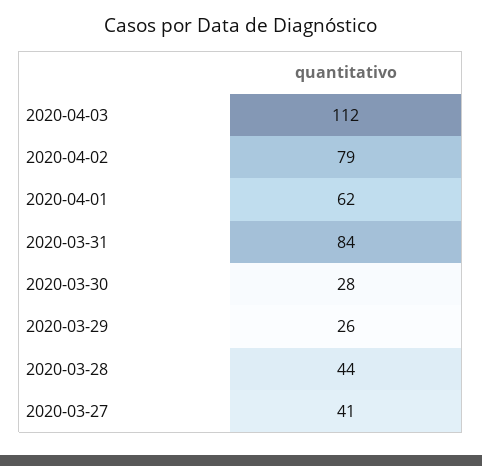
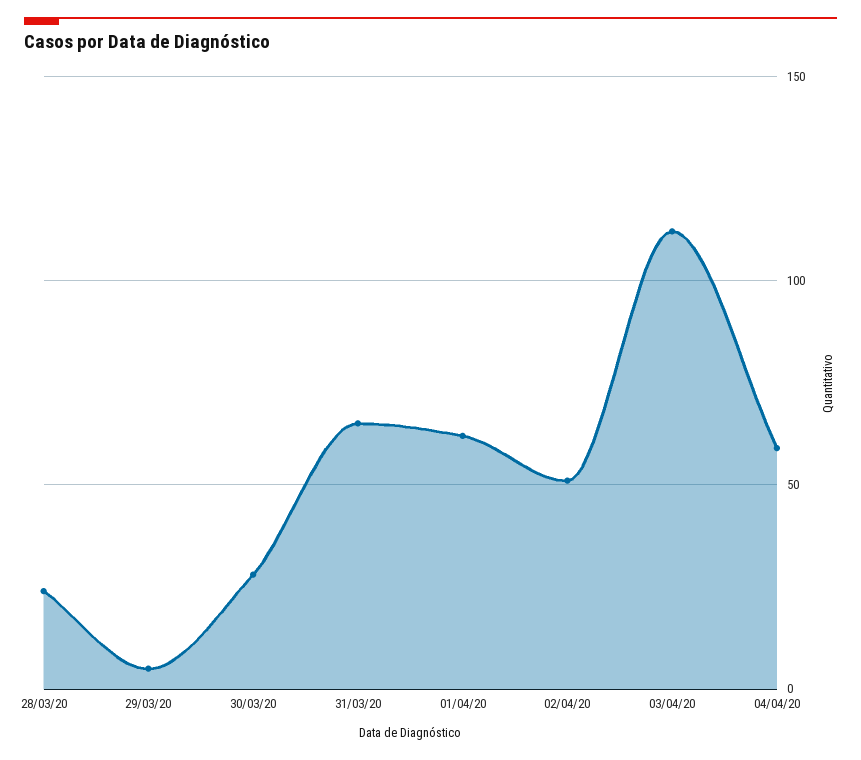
2020-04-02: 79 -> 50
2020-03-31: 84 -> 65
2020-03-29: 26 -> 5
2020-03-28: 44 -> 25
2020-03-27: 41 -> none
04/04/20: none -> 60

